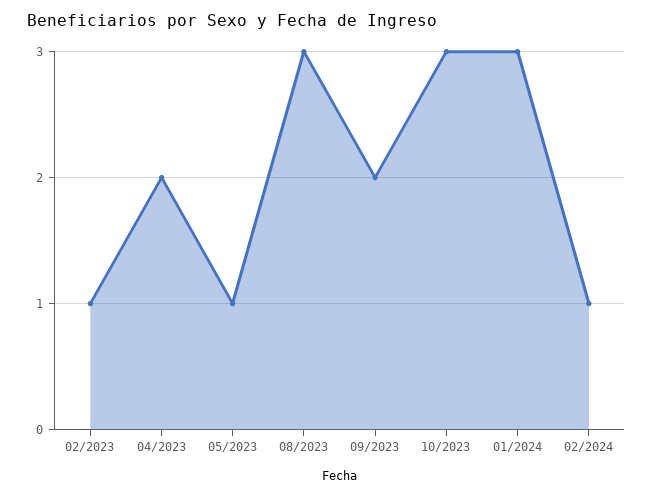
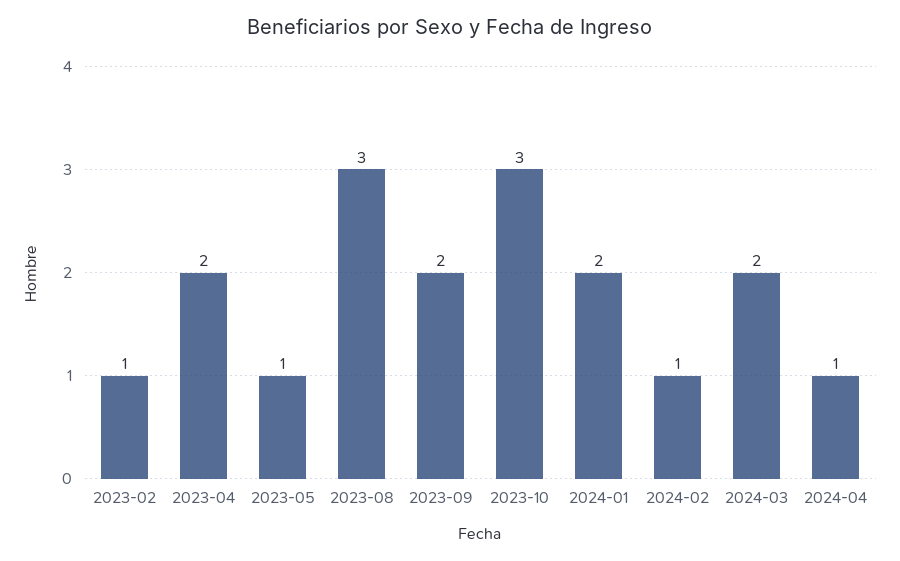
01/2024: 3 -> 2
2024-03: none -> 2
2024-04: none -> 1

